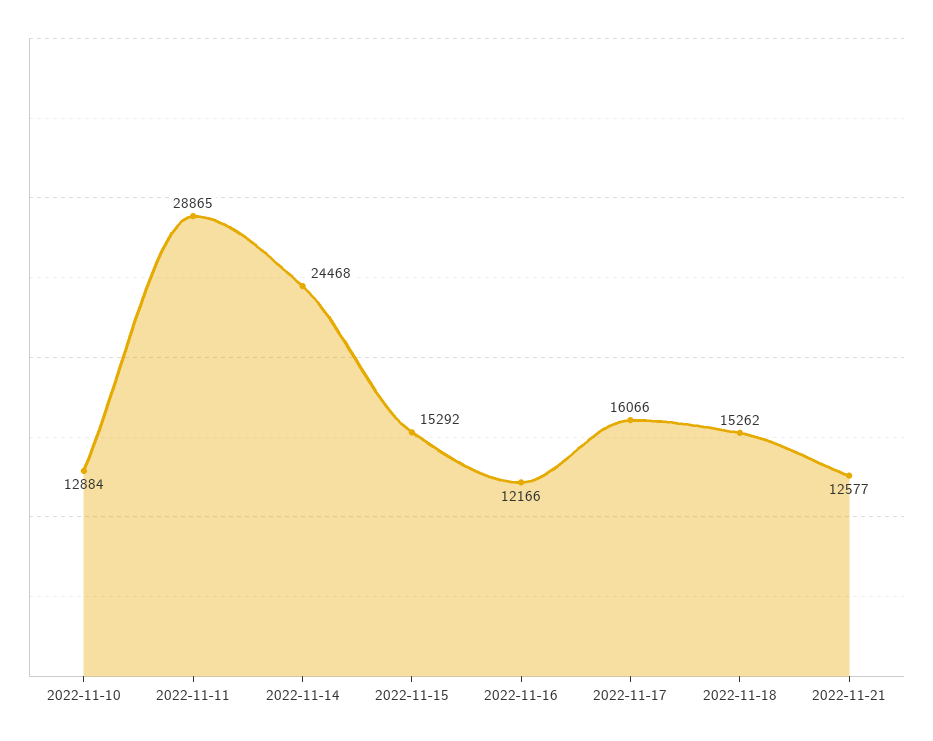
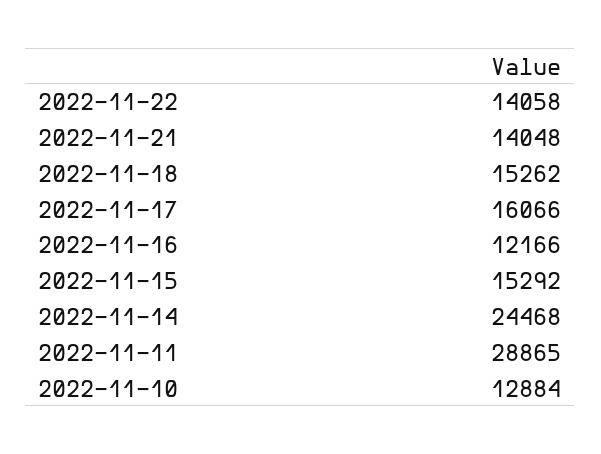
2022-11-21: 12577 -> 14048
2022-11-22: none -> 14058

